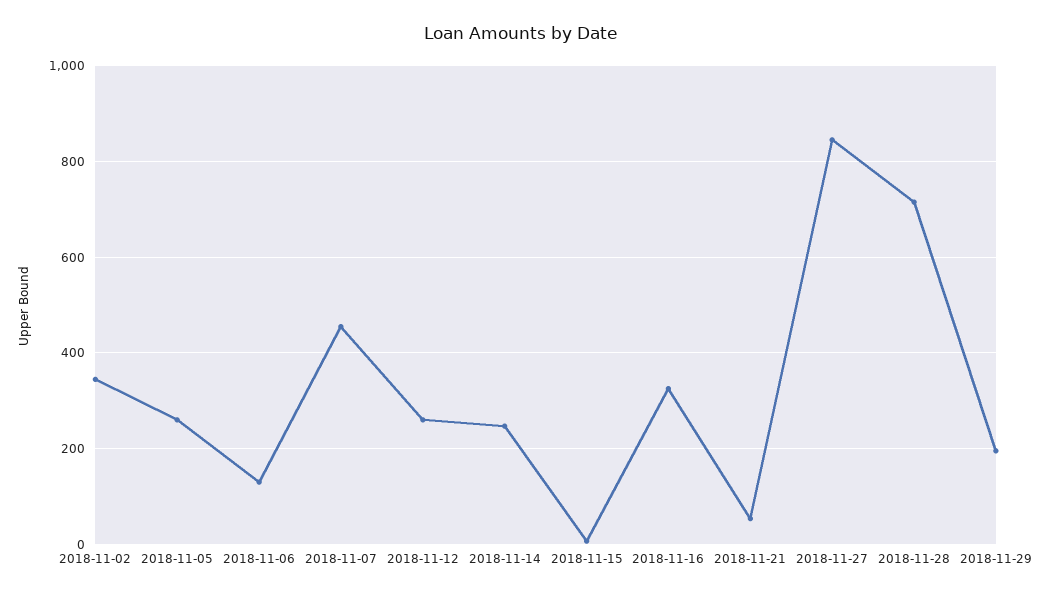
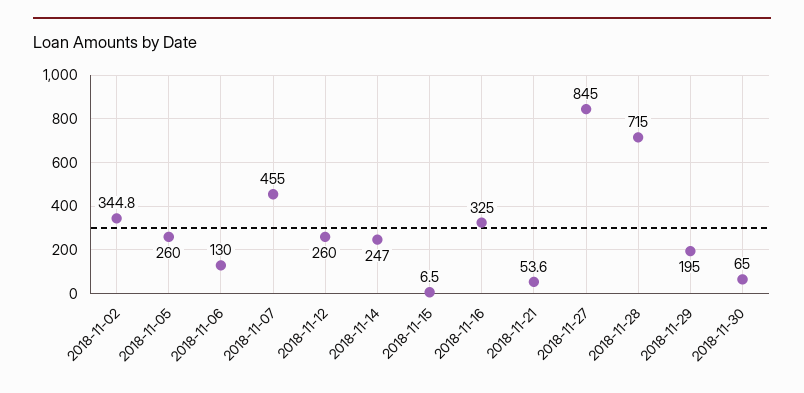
2018-11-30: none -> 65

